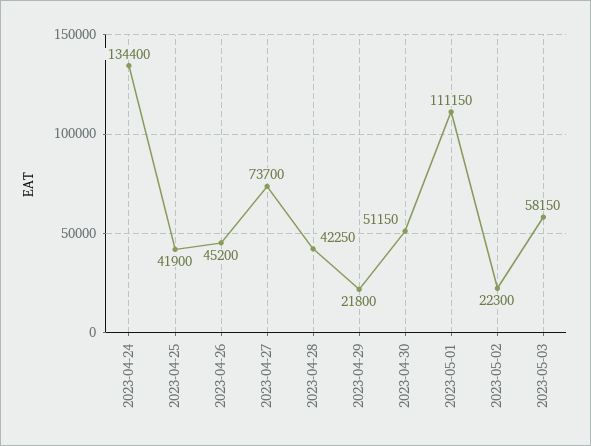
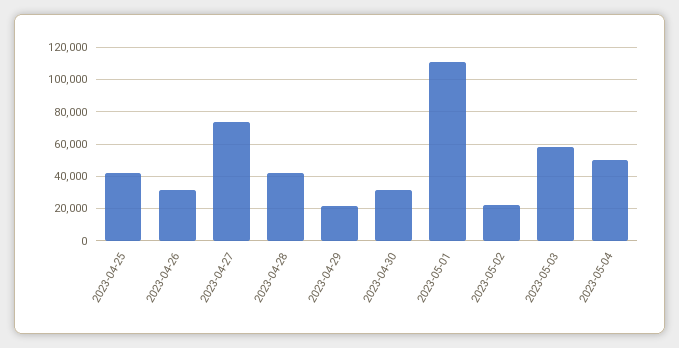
2023-04-24: 134400 -> none
2023-04-26: 45200 -> 30000
2023-04-30: 51150 -> 30000
2023-05-04: none -> 50000

